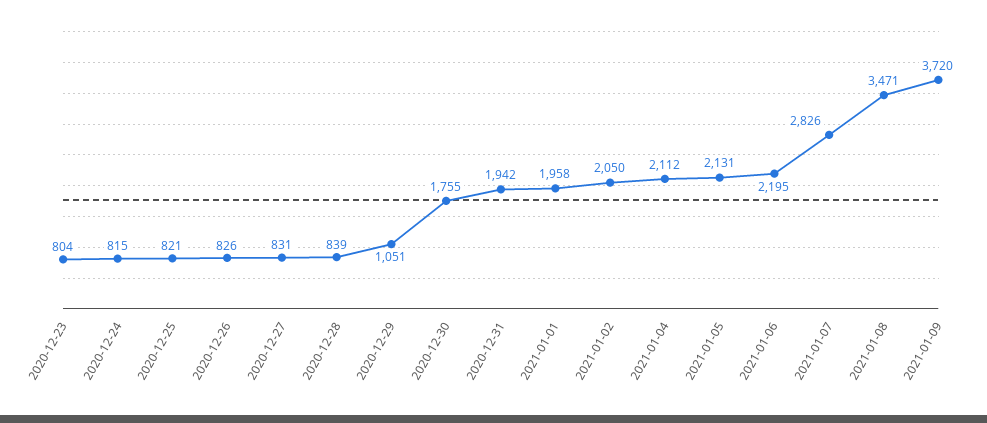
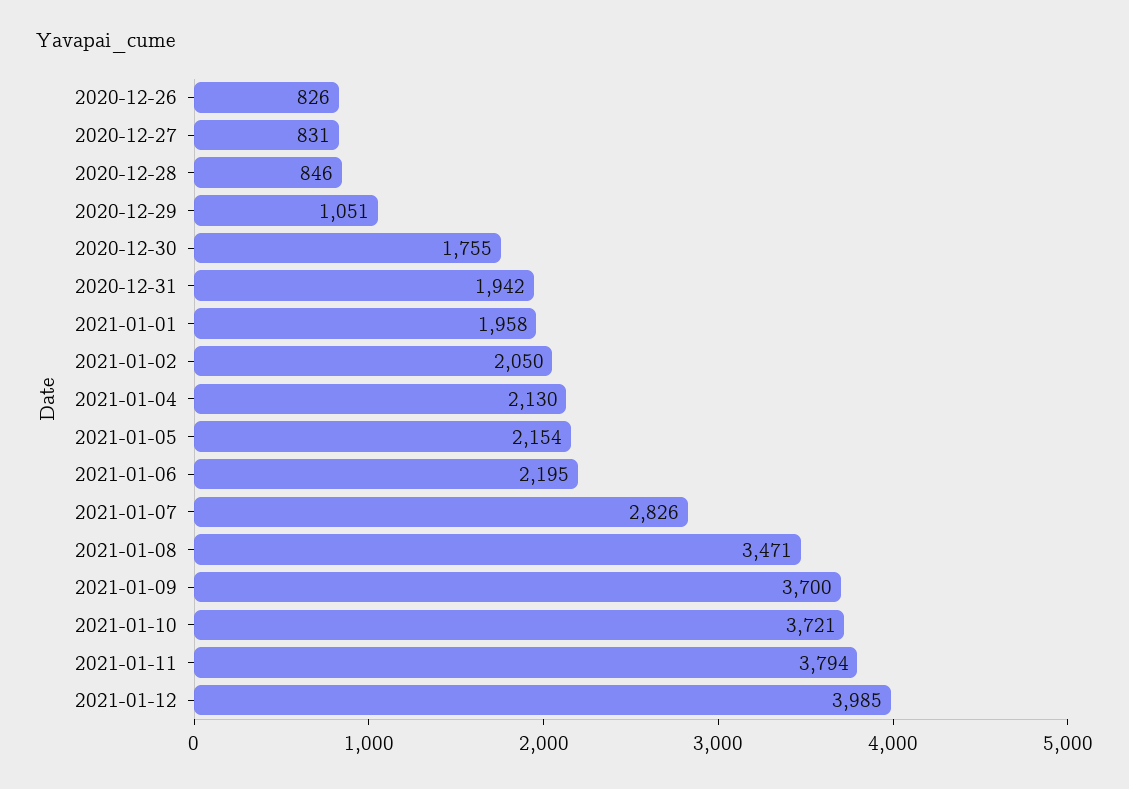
2020-12-23: 804 -> none
2020-12-24: 815 -> none
2020-12-25: 821 -> none
2020-12-28: 839 -> 846
2021-01-04: 2112 -> 2130
2021-01-05: 2131 -> 2154
2021-01-09: 3720 -> 3700
2021-01-10: none -> 3721
2021-01-11: none -> 3794
2021-01-12: none -> 3985

